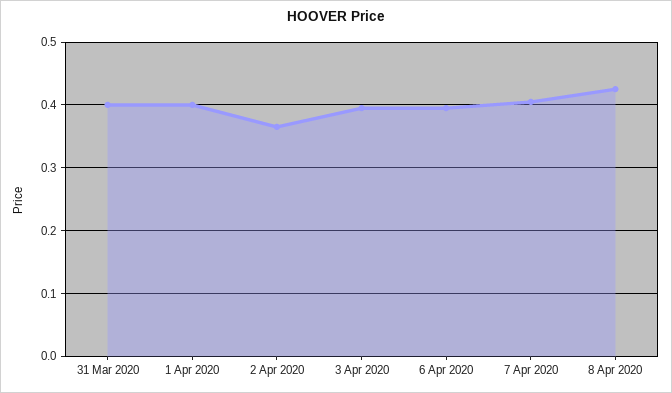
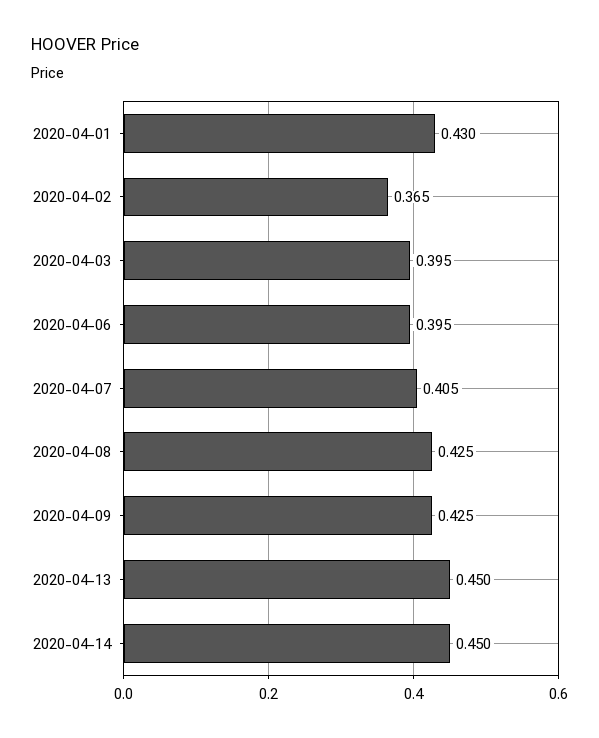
31 Mar 2020: 0.4 -> none
1 Apr 2020: 0.4 -> 0.43
2020-04-09: none -> 0.425
2020-04-13: none -> 0.45
2020-04-14: none -> 0.45

